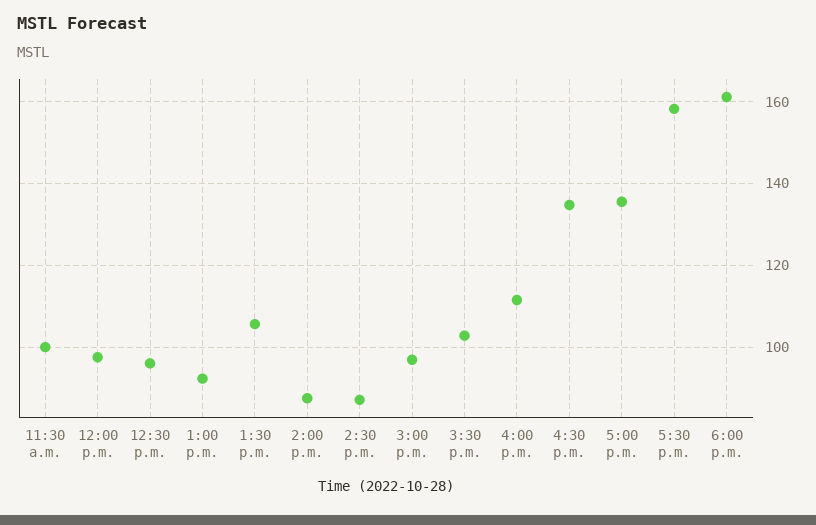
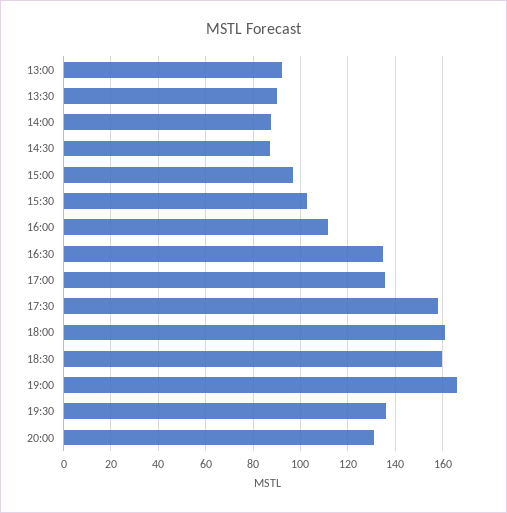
11:30 a.m.: 100 -> none
12:00 p.m.: 98 -> none
12:30 p.m.: 96 -> none
1:30 p.m.: 106 -> 90
18:30: none -> 160
19:00: none -> 165
19:30: none -> 135
20:00: none -> 130

